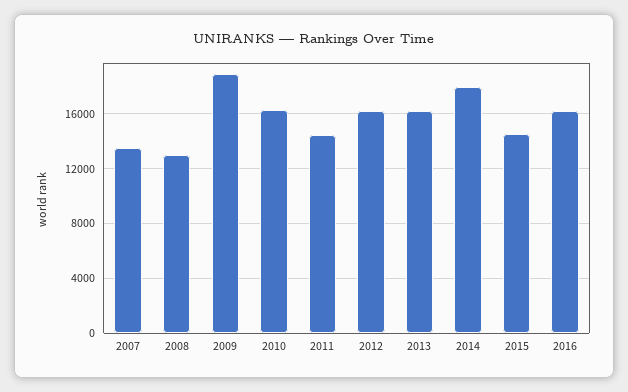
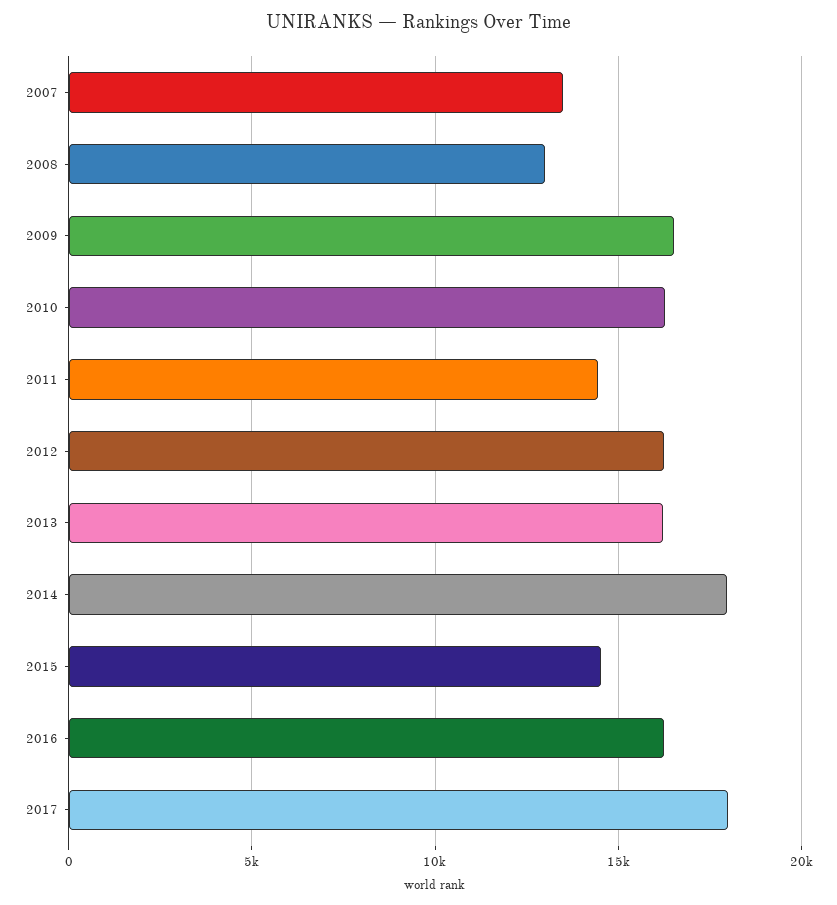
2009: 19000 -> 16500
2017: none -> 18000

